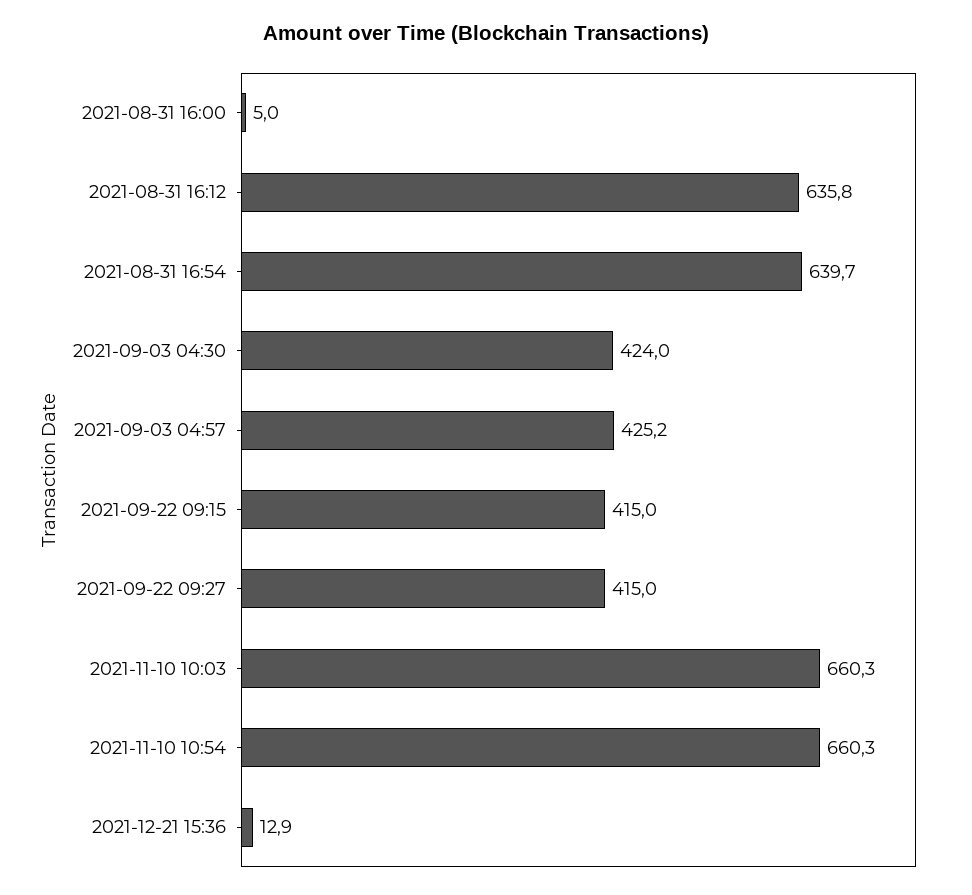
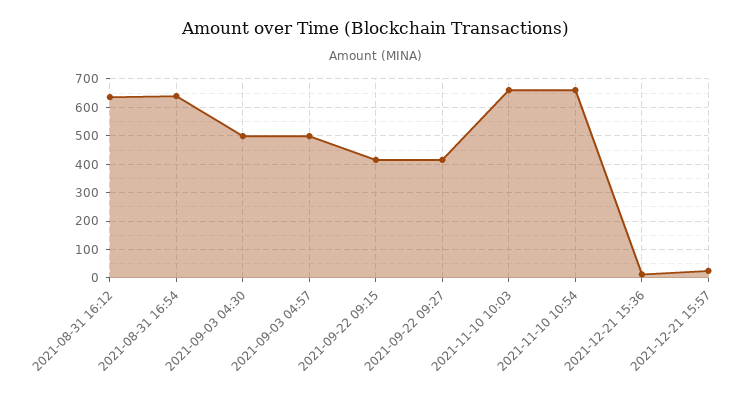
2021-08-31 16:00: 5 -> none
2021-09-03 04:30: 424 -> 500
2021-09-03 04:57: 425.2 -> 500
2021-12-21 15:57: none -> 25

